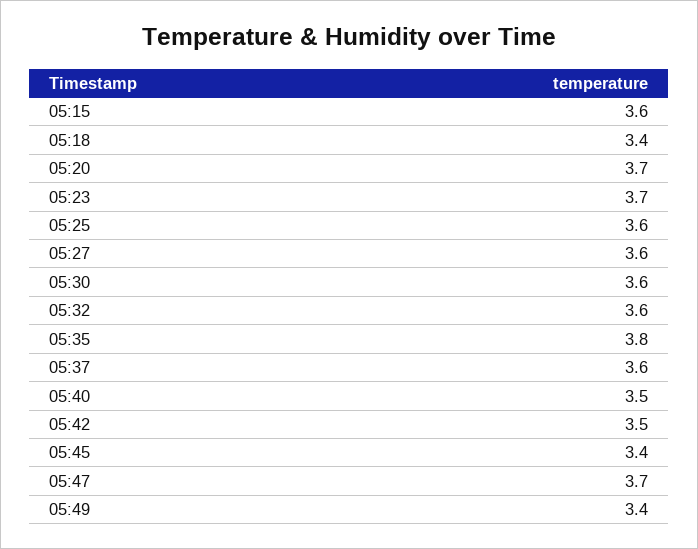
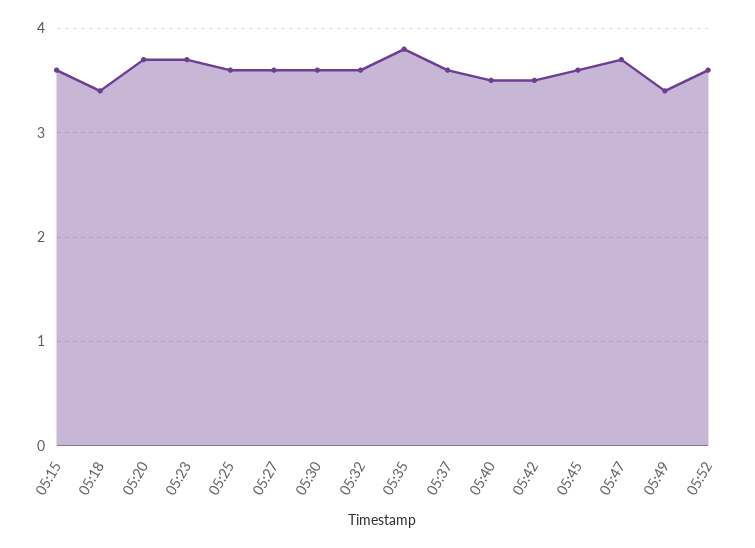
05:45: 3.4 -> 3.6
05:52: none -> 3.6

